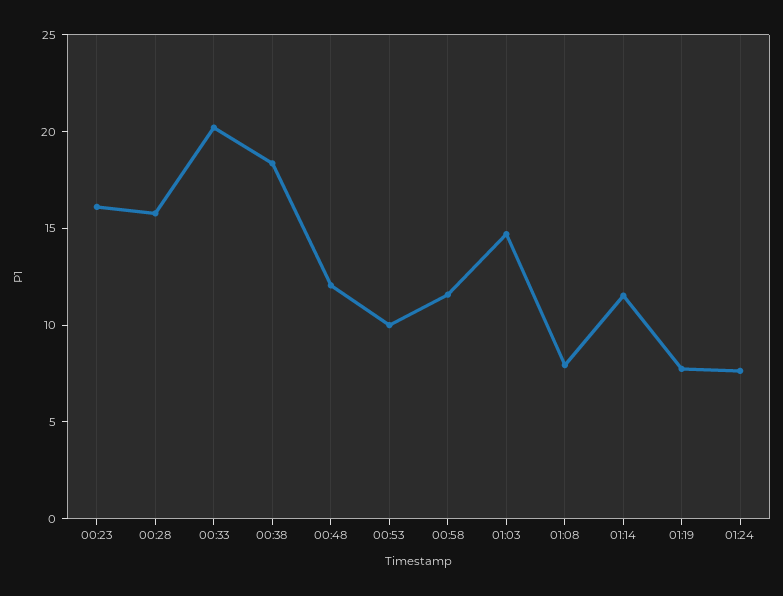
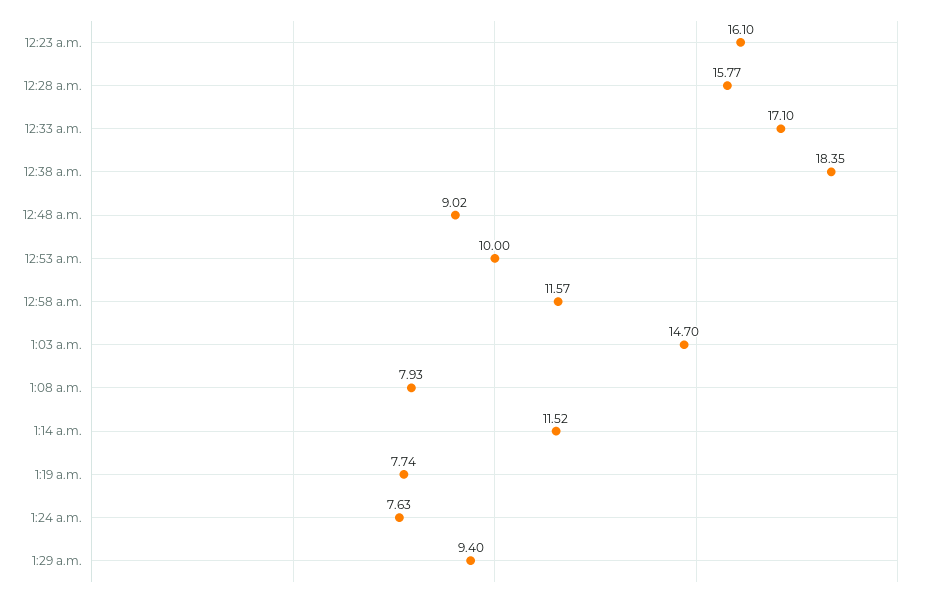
00:33: 20 -> 17.1
00:48: 12 -> 9.02
1:29 a.m.: none -> 9.4

